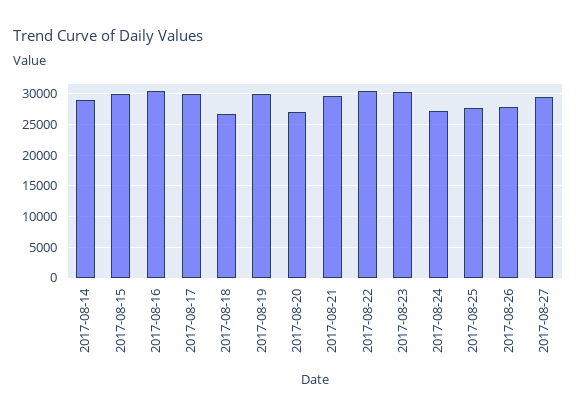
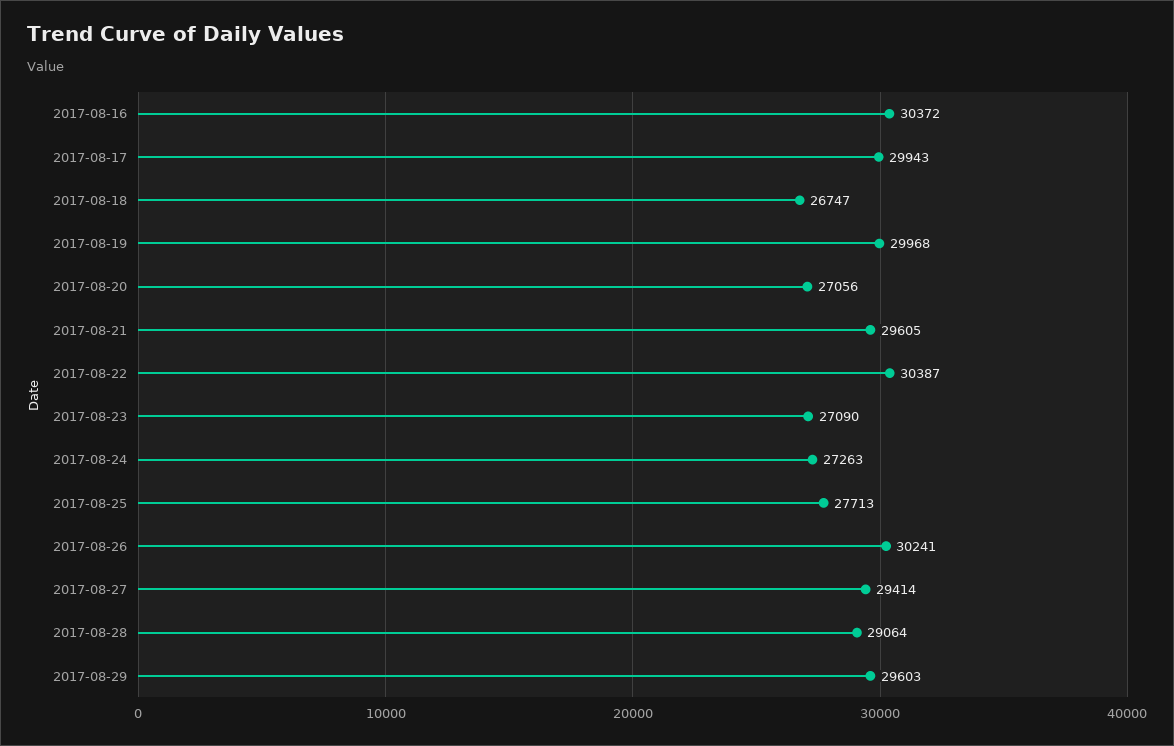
2017-08-14: 29000 -> none
2017-08-15: 30000 -> none
2017-08-23: 30000 -> 27090
2017-08-26: 28000 -> 30241
2017-08-28: none -> 29064
2017-08-29: none -> 29603

